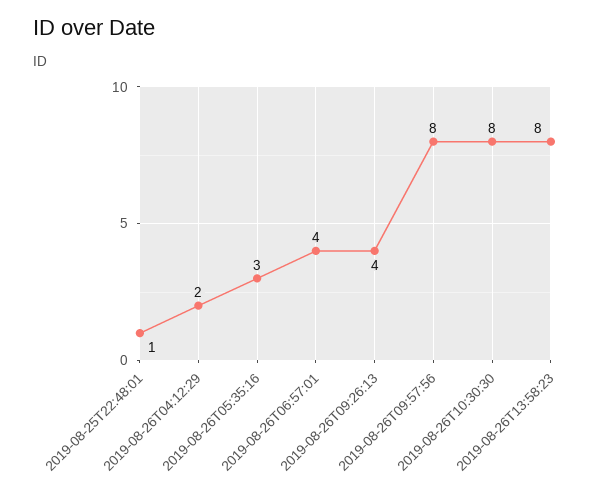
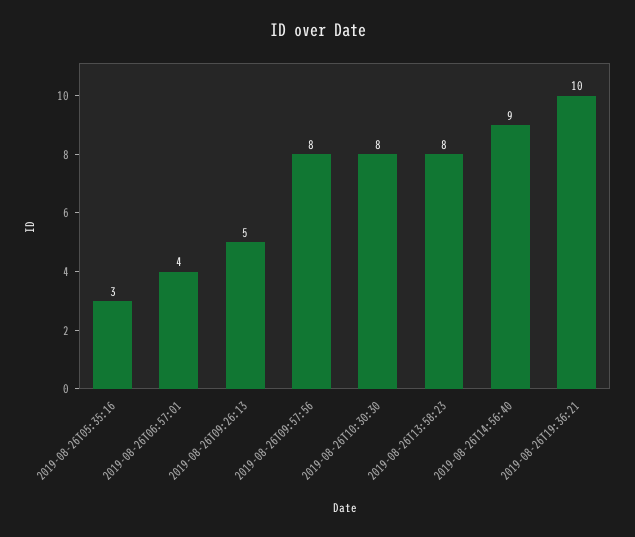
2019-08-25T22:48:01: 1 -> none
2019-08-26T04:12:29: 2 -> none
2019-08-26T09:26:13: 4 -> 5
2019-08-26T14:56:40: none -> 9
2019-08-26T19:36:21: none -> 10

